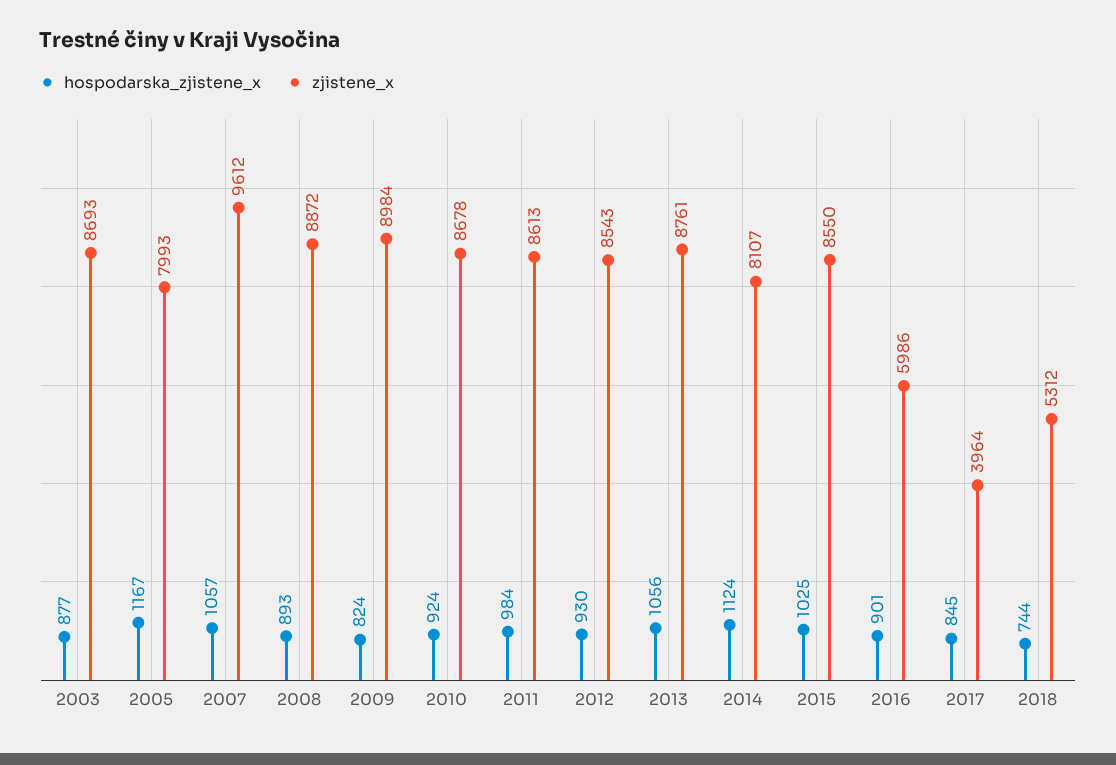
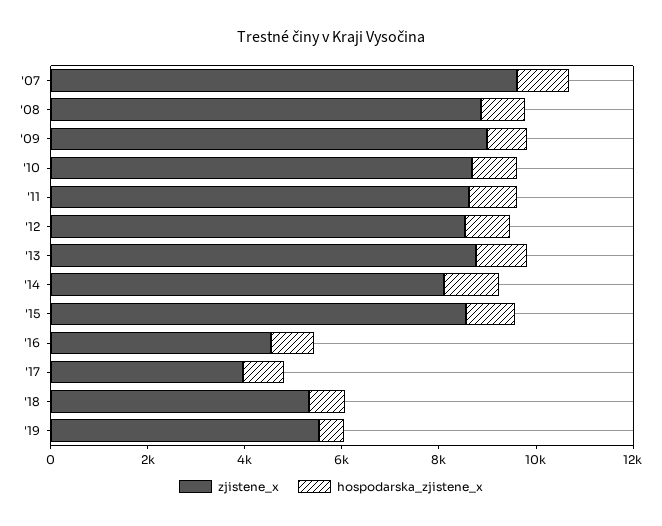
hospodarska_zjistene_x, 2003: 877 -> none
zjistene_x, 2003: 8693 -> none
hospodarska_zjistene_x, 2005: 1167 -> none
zjistene_x, 2005: 7993 -> none
zjistene_x, 2016: 5986 -> 4500
zjistene_x, '19: none -> 5500
hospodarska_zjistene_x, '19: none -> 500

